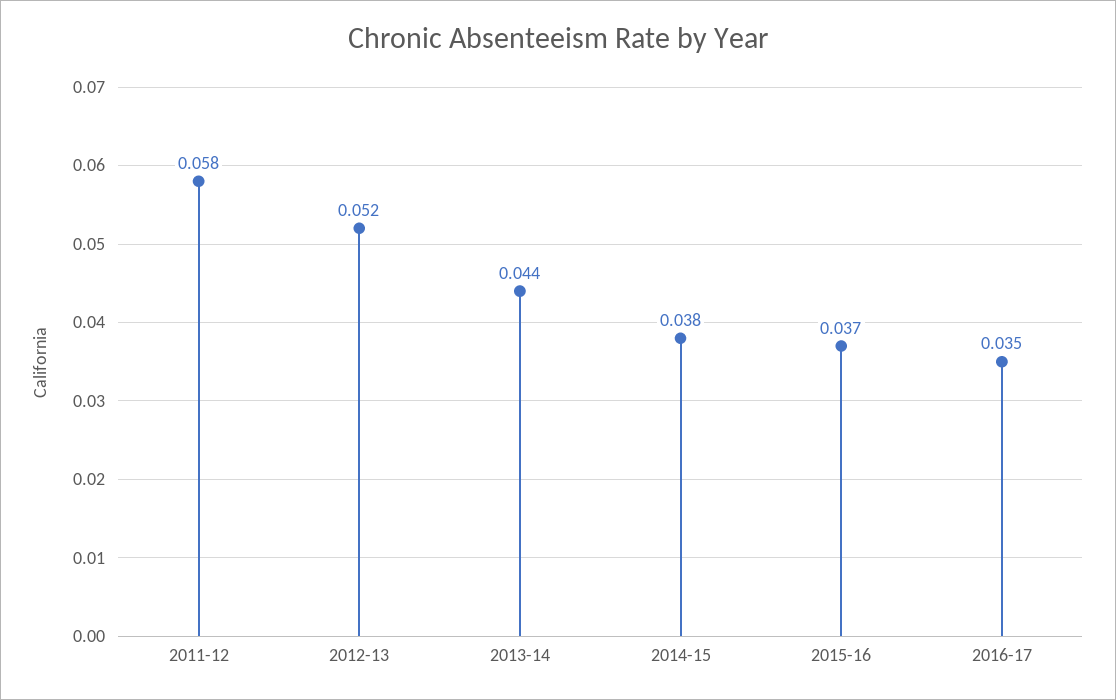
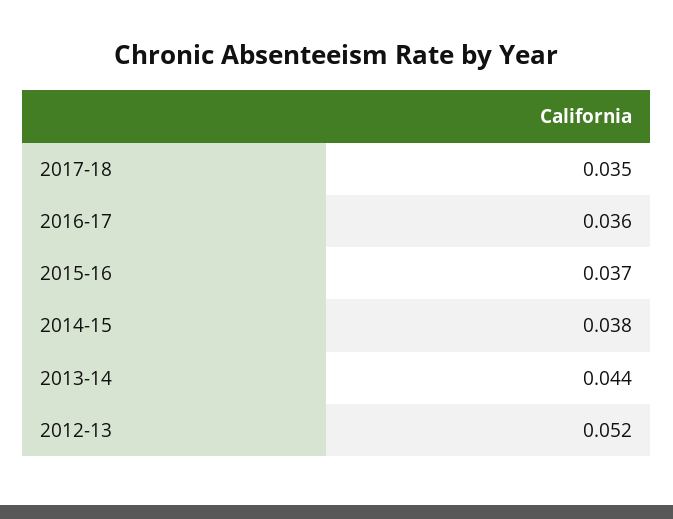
2011-12: 0.058 -> none
2016-17: 0.035 -> 0.036
2017-18: none -> 0.035

